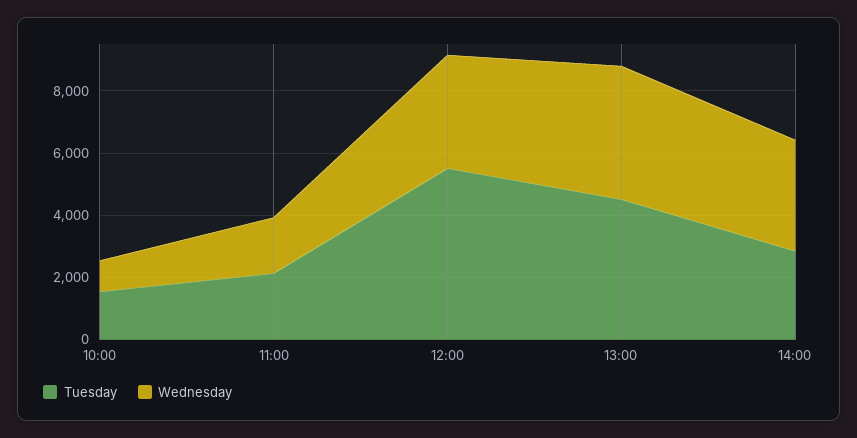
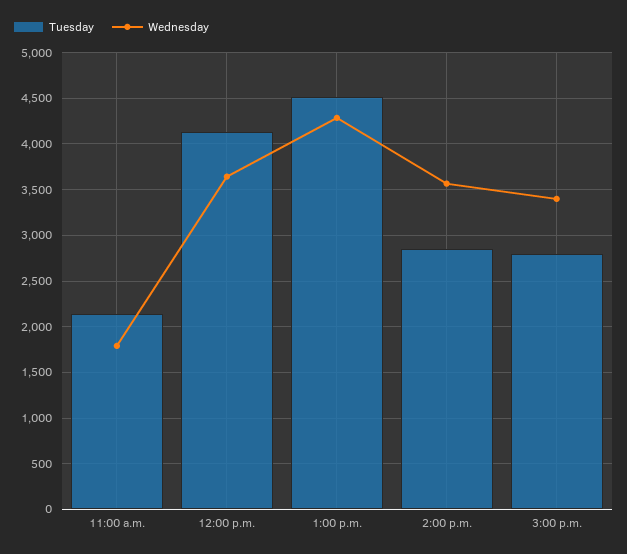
Tuesday, 10:00: 1500 -> none
Wednesday, 10:00: 1000 -> none
Tuesday, 12:00: 5500 -> 4100
Tuesday, 3:00 p.m.: none -> 2800
Wednesday, 3:00 p.m.: none -> 3400

